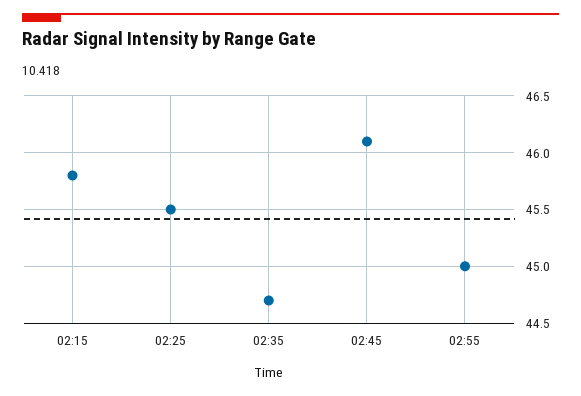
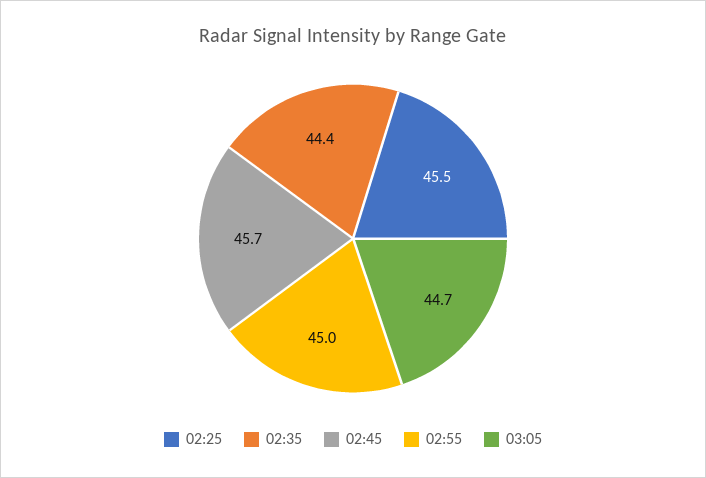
02:15: 45.8 -> none
02:35: 44.7 -> 44.4
02:45: 46.1 -> 45.7
03:05: none -> 44.7

